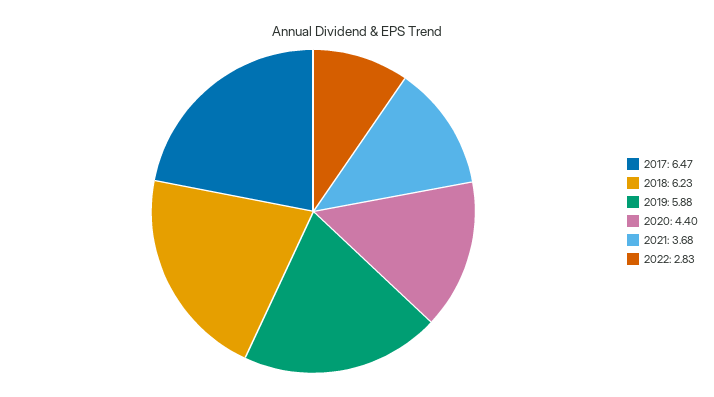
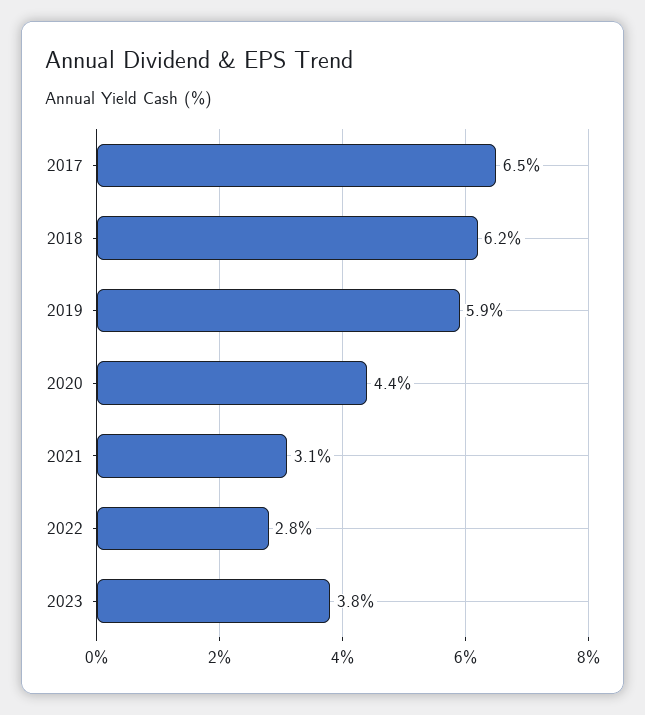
2021: 3.68 -> 3.1
2023: none -> 3.8

